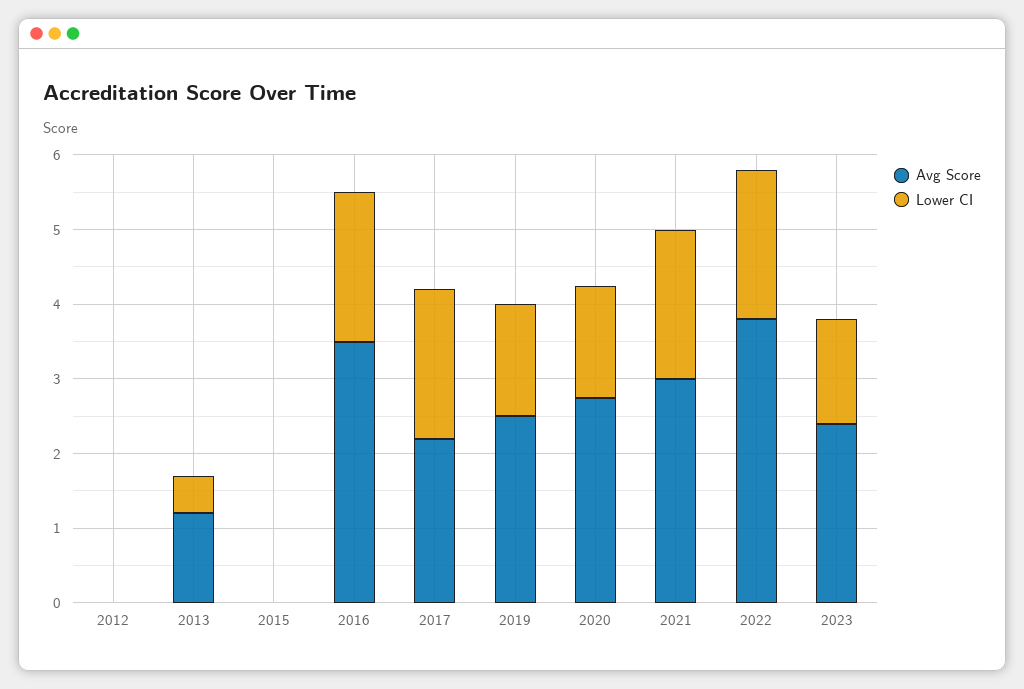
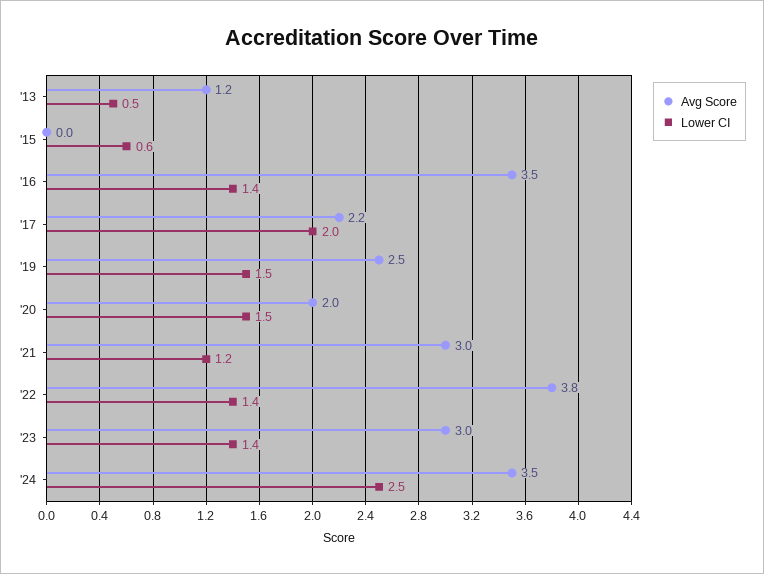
Avg Score, 2012: 0 -> none
Lower CI, 2012: 0 -> none
Lower CI, 2015: 0 -> 0.6
Lower CI, 2016: 2 -> 1.4
Avg Score, 2020: 2.8 -> 2
Lower CI, 2021: 2 -> 1.2
Lower CI, 2022: 2 -> 1.4
Avg Score, 2023: 2.4 -> 3
Avg Score, '24: none -> 3.5
Lower CI, '24: none -> 2.5

